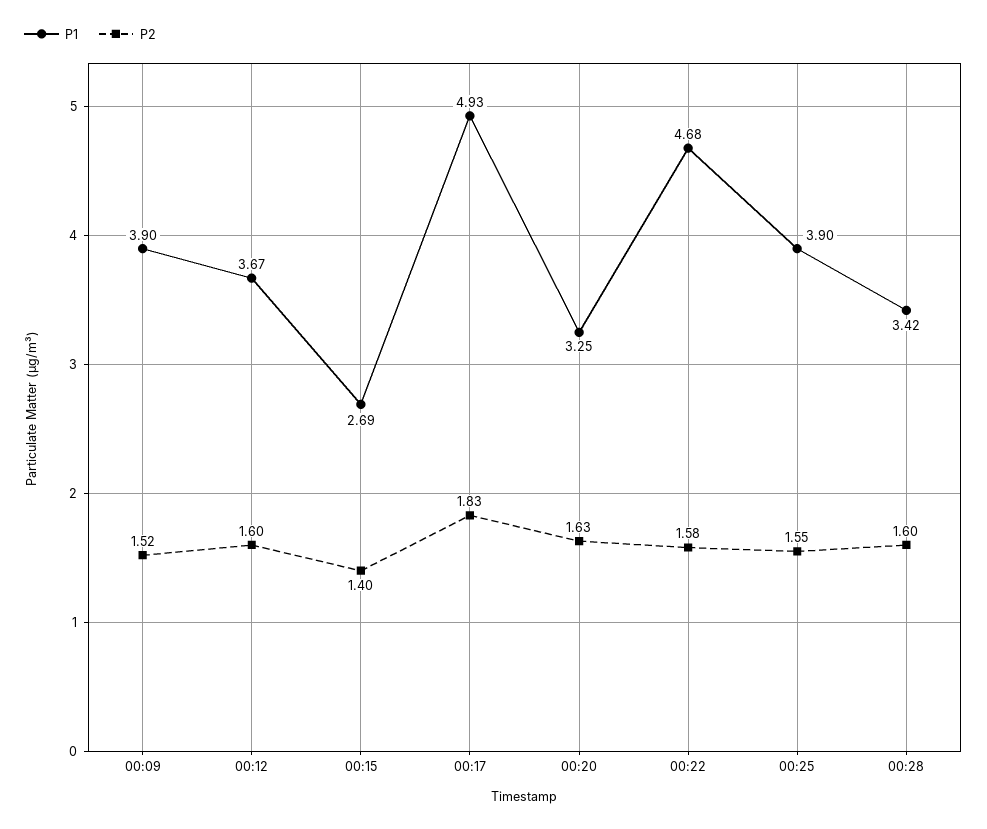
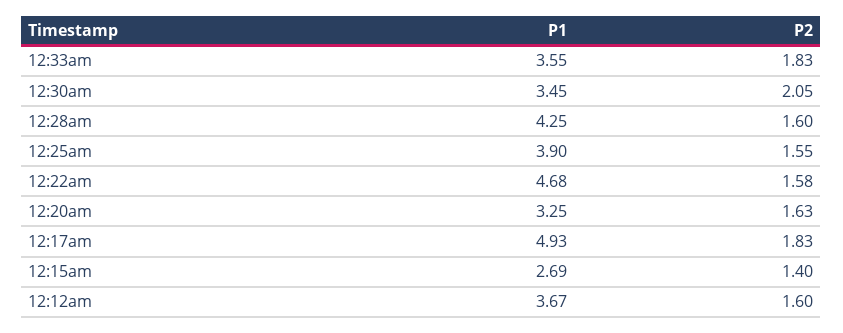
P1, 00:09: 3.9 -> none
P2, 00:09: 1.52 -> none
P1, 00:28: 3.42 -> 4.25
P1, 12:33am: none -> 3.55
P2, 12:33am: none -> 1.83
P1, 12:30am: none -> 3.45
P2, 12:30am: none -> 2.05

